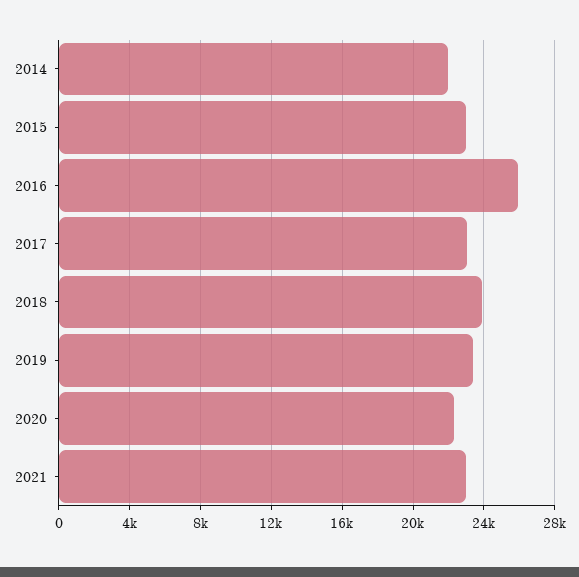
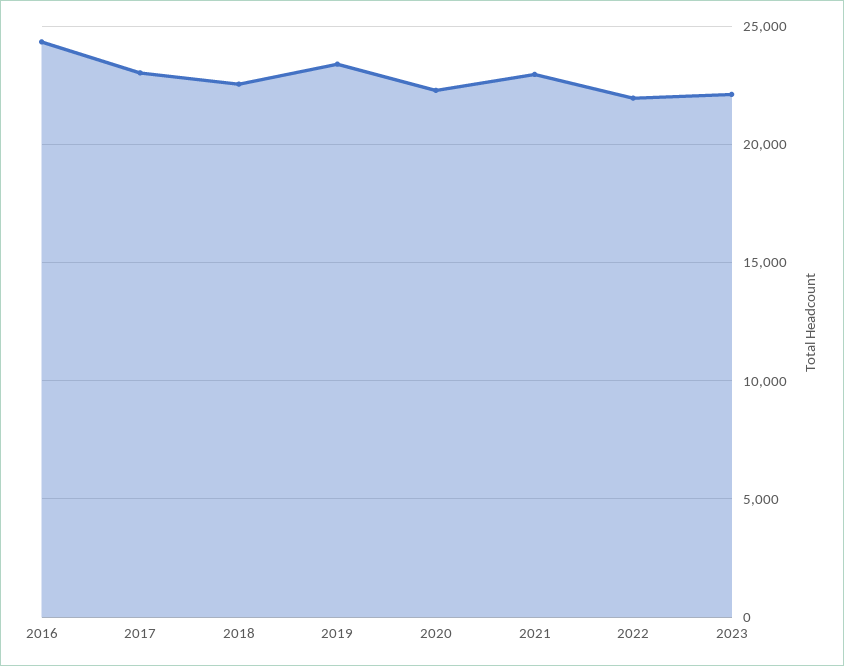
2014: 22000 -> none
2015: 23000 -> none
2016: 26000 -> 24500
2018: 24000 -> 22500
2022: none -> 22000
2023: none -> 22000

